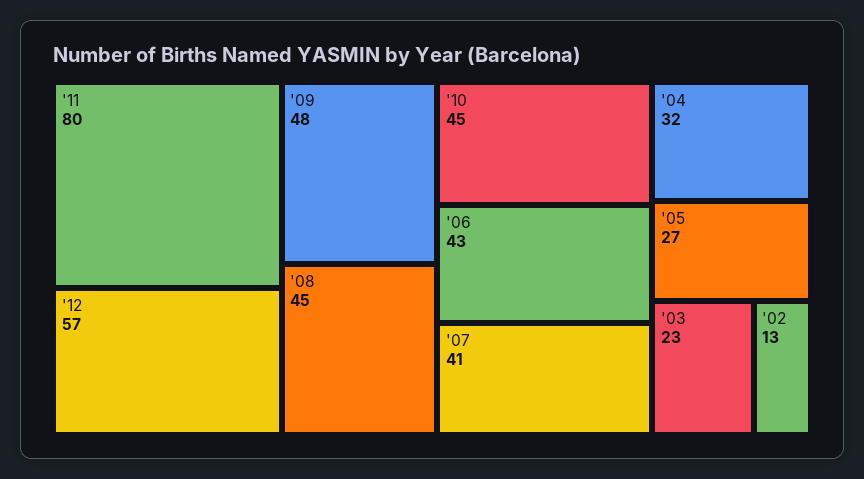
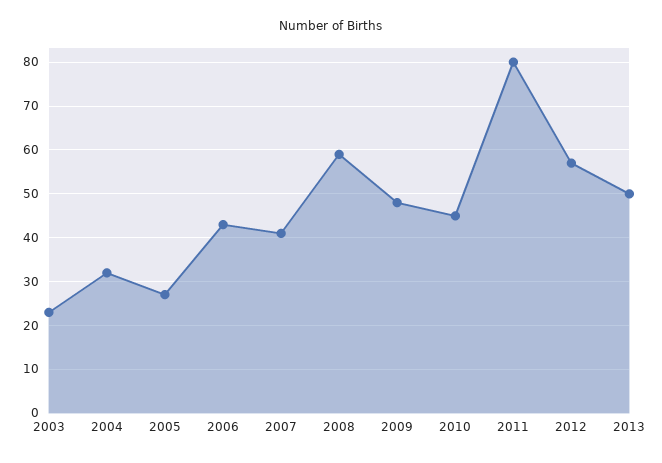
'08: 45 -> 60
'02: 13 -> none
2013: none -> 50

